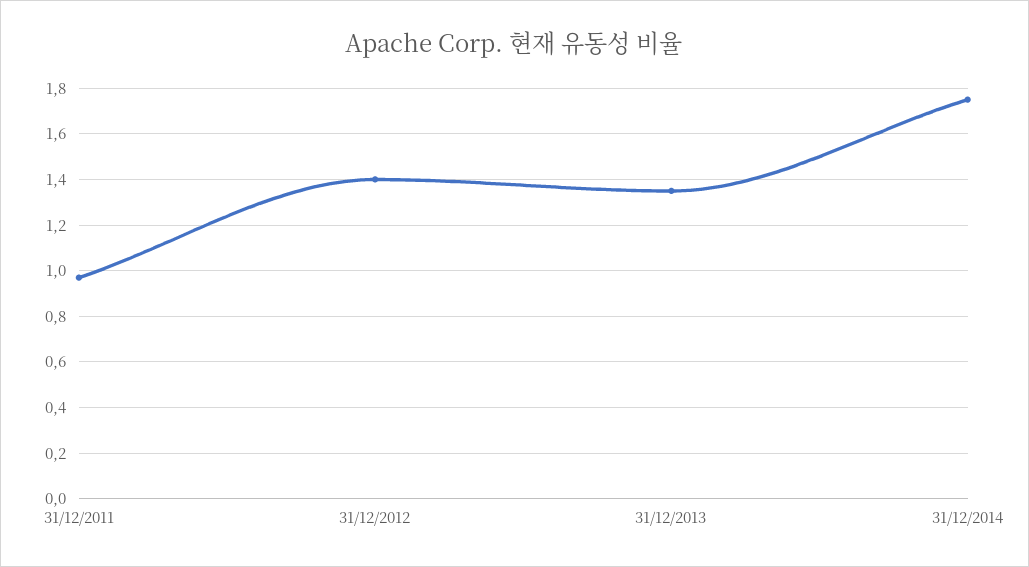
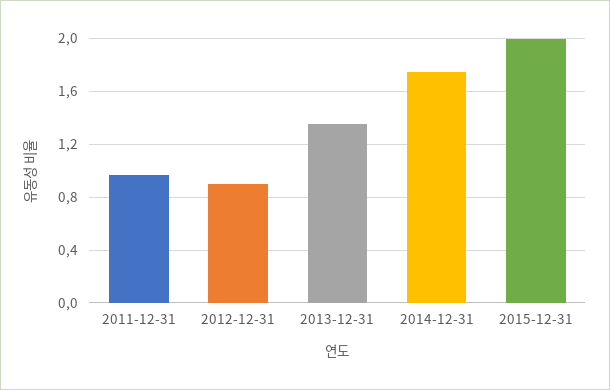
31/12/2012: 1.4 -> 0.9
2015-12-31: none -> 2

